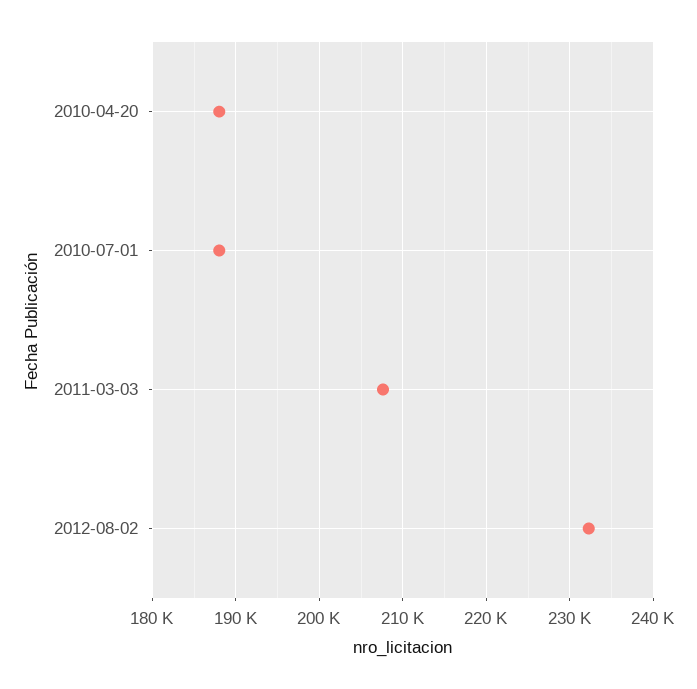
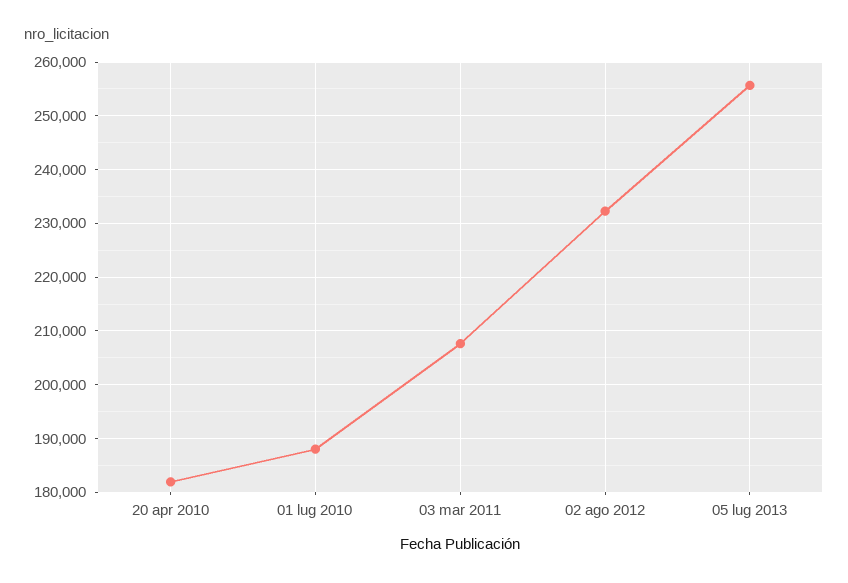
2010-04-20: 188000 -> 182000
05 lug 2013: none -> 256000

